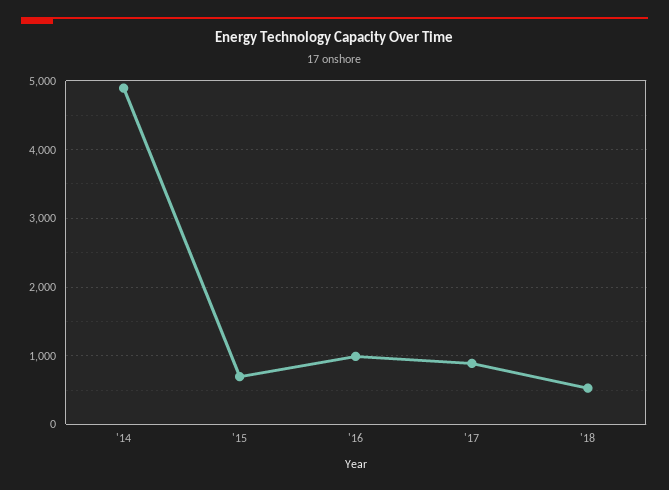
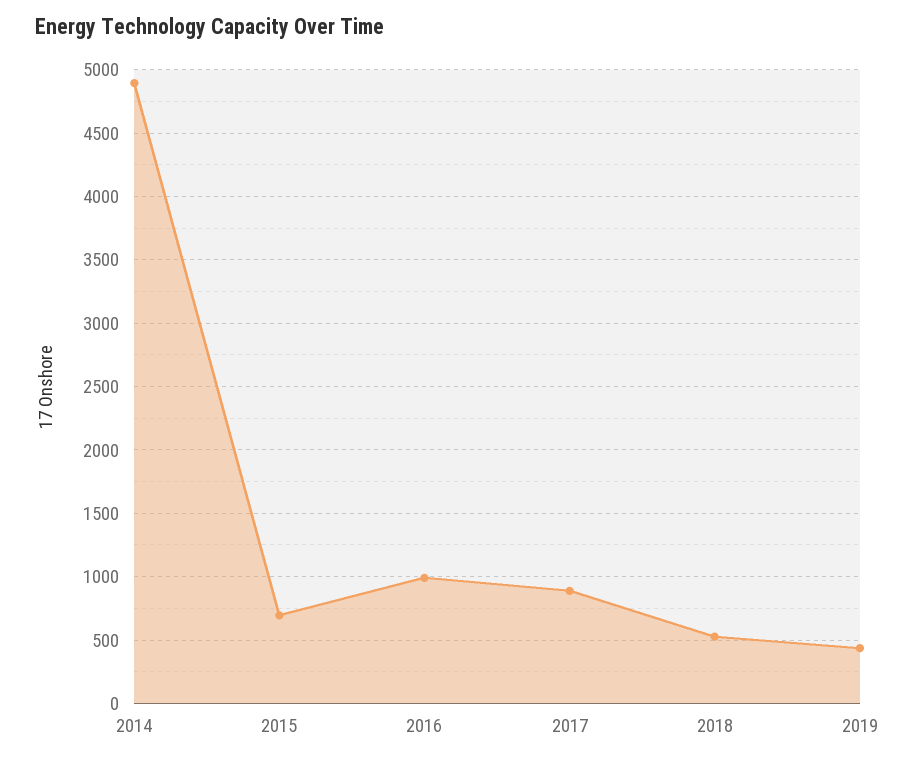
2019: none -> 450

